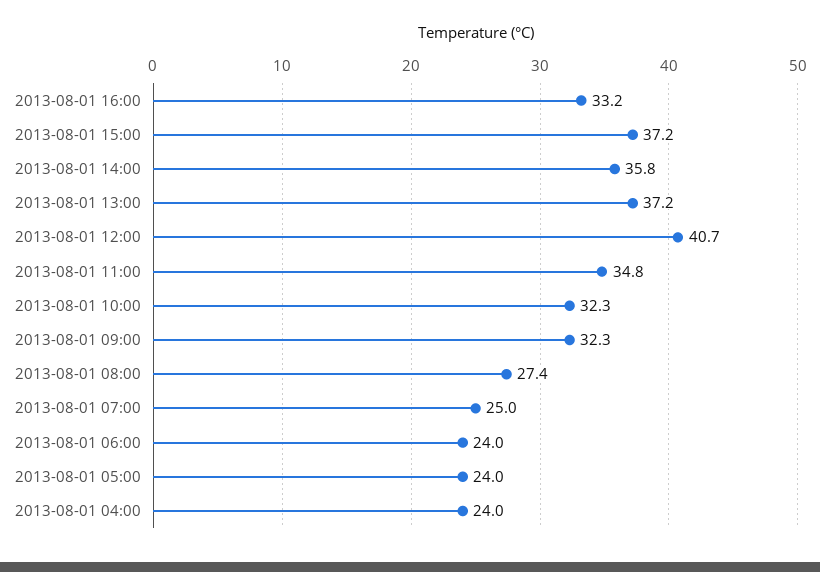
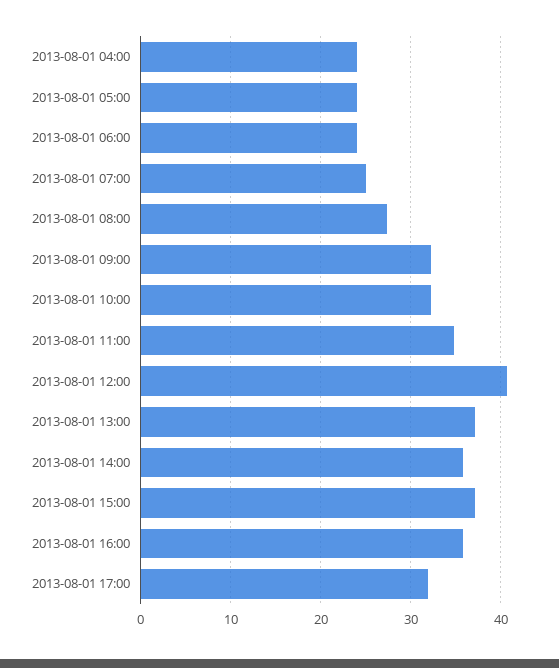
2013-08-01 16:00: 33.2 -> 36
2013-08-01 17:00: none -> 32

